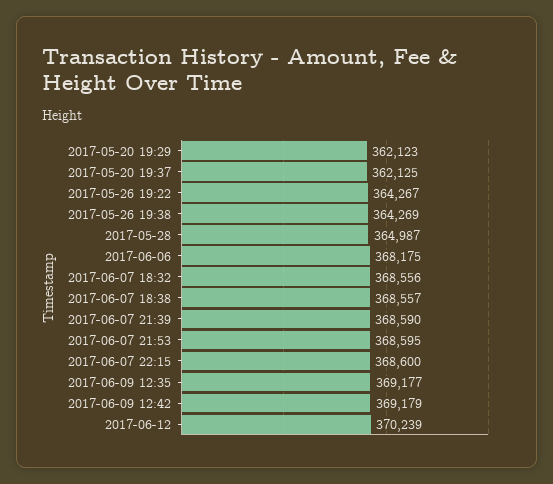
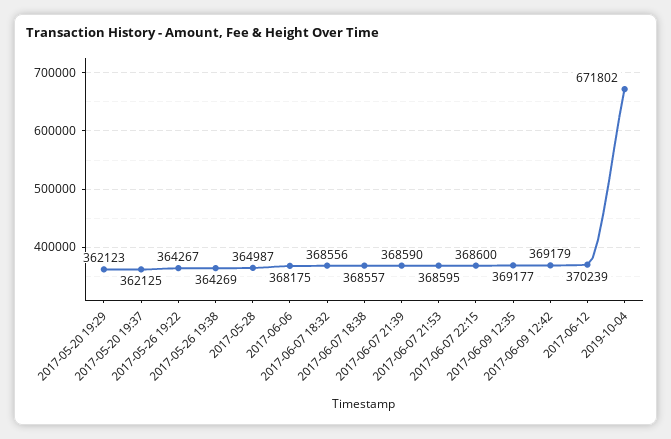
2019-10-04: none -> 671802

